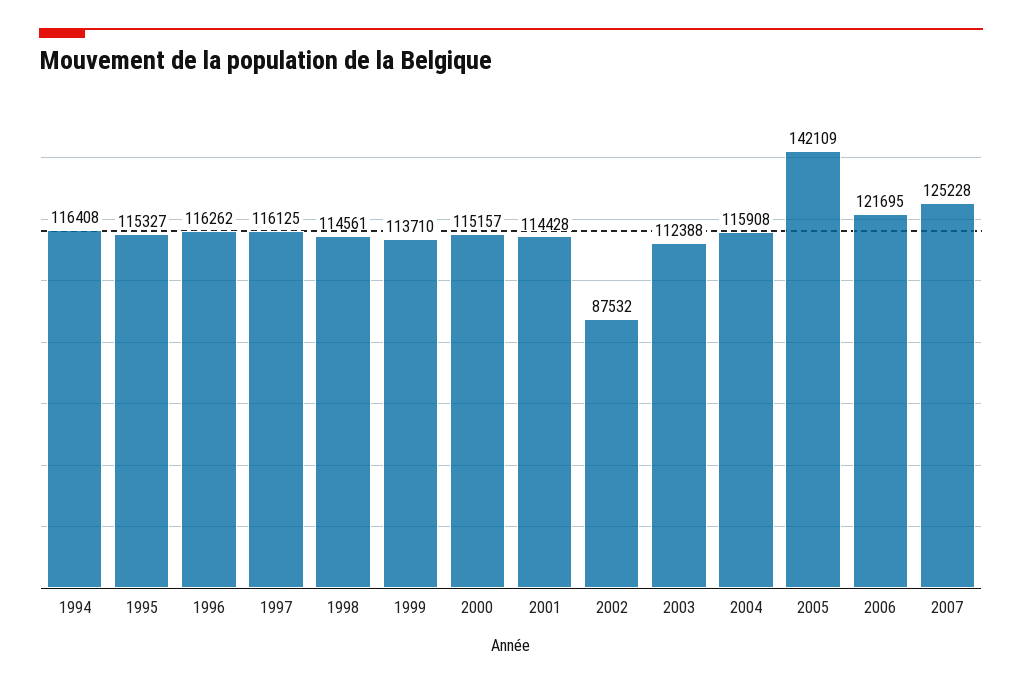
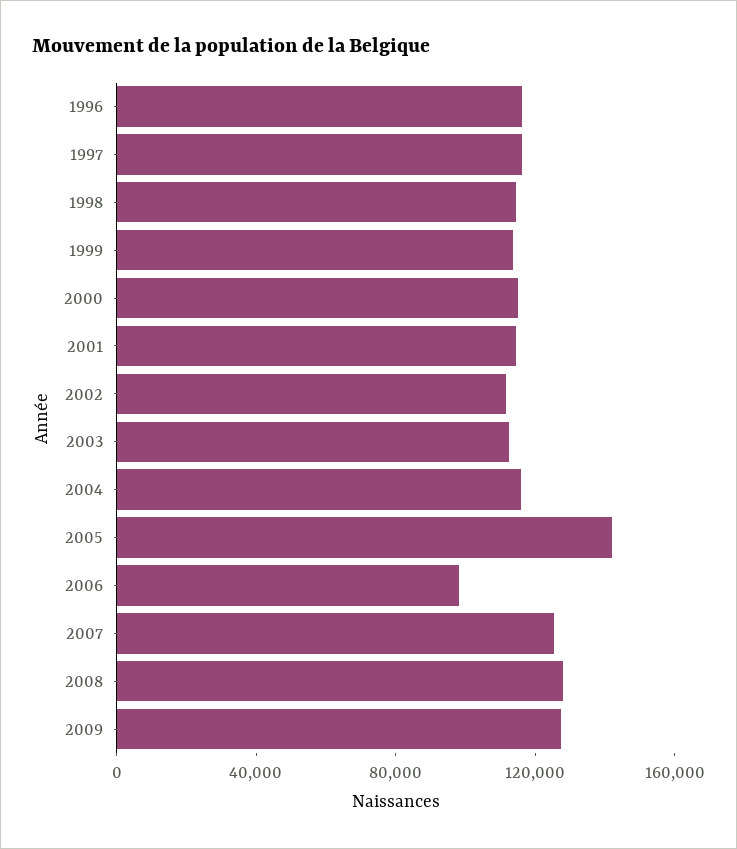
1994: 116408 -> none
1995: 115327 -> none
2002: 87532 -> 110000
2006: 121695 -> 100000
2008: none -> 130000
2009: none -> 130000

